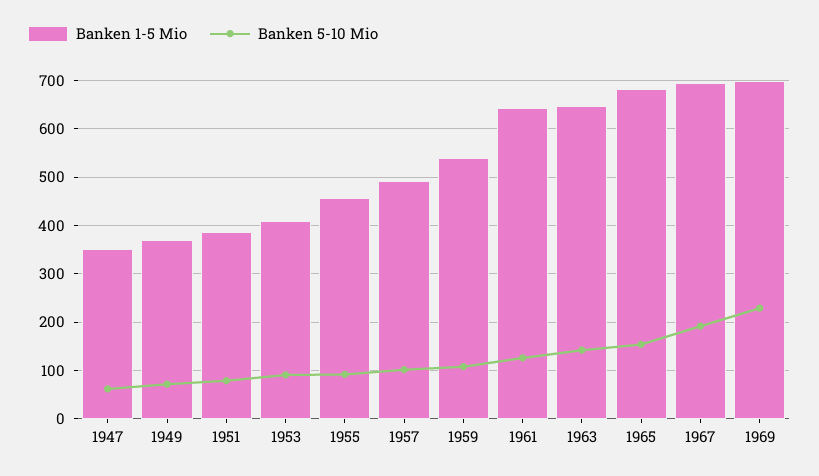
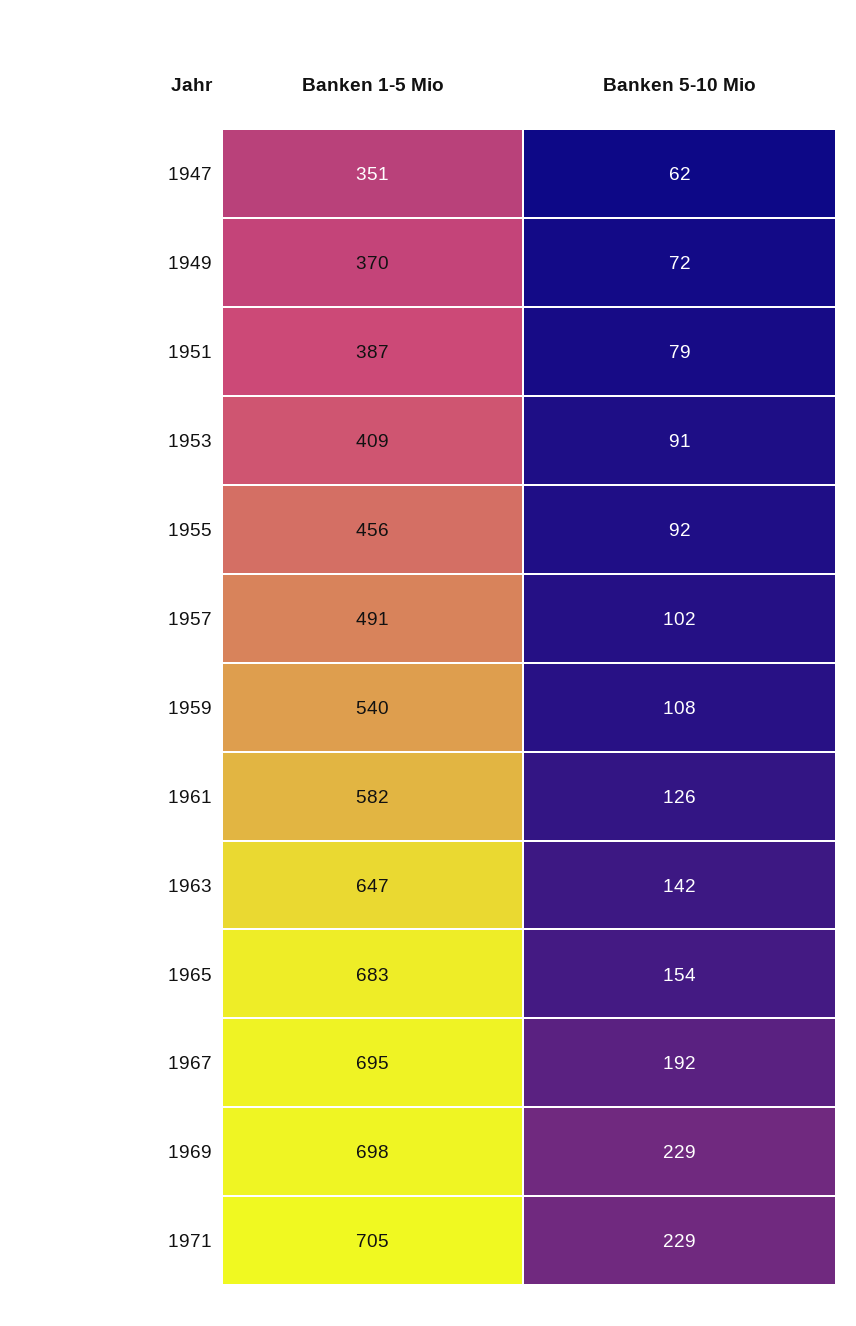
Banken 1-5 Mio, 1961: 640 -> 582
Banken 1-5 Mio, 1971: none -> 705
Banken 5-10 Mio, 1971: none -> 229

